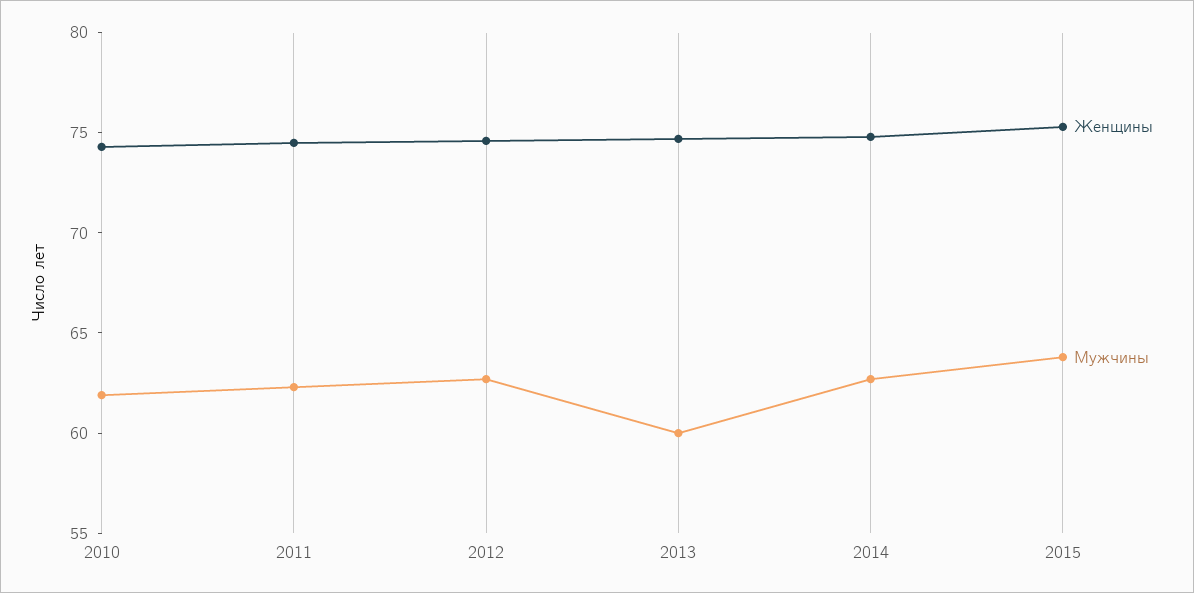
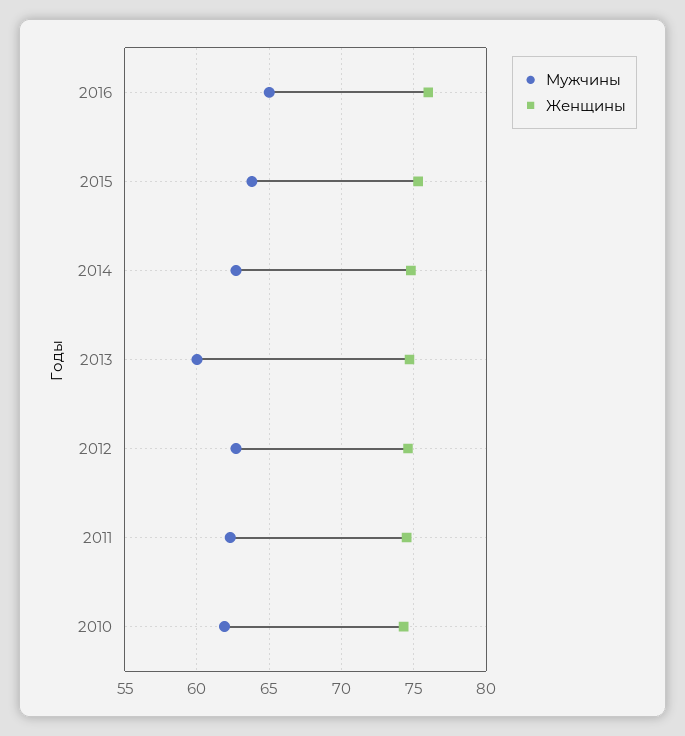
Мужчины, 2016: none -> 65
Женщины, 2016: none -> 76

